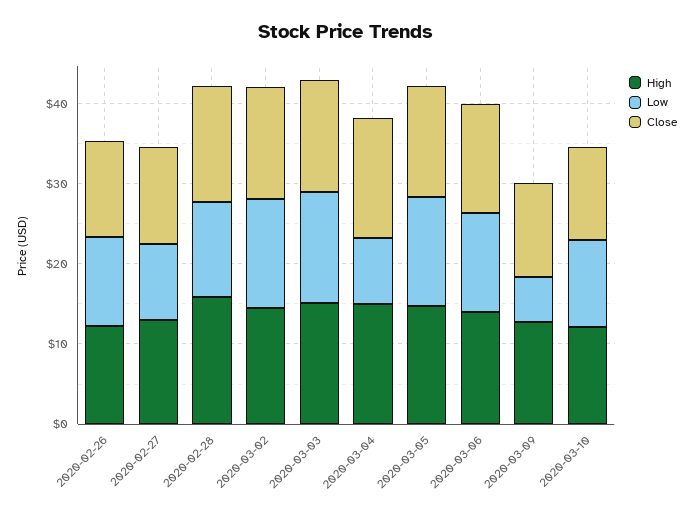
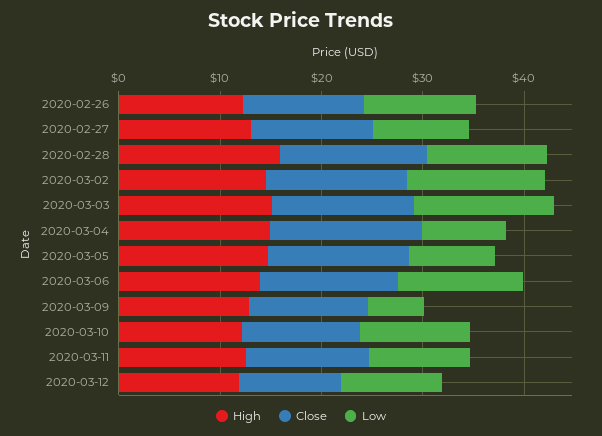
Low, 2020-03-05: 14 -> 8
High, 2020-03-11: none -> 12
Close, 2020-03-11: none -> 12
Low, 2020-03-11: none -> 10
High, 2020-03-12: none -> 12
Close, 2020-03-12: none -> 10
Low, 2020-03-12: none -> 10

